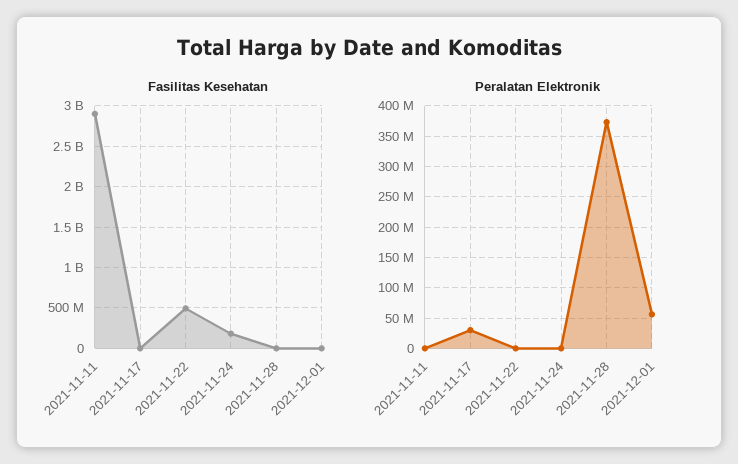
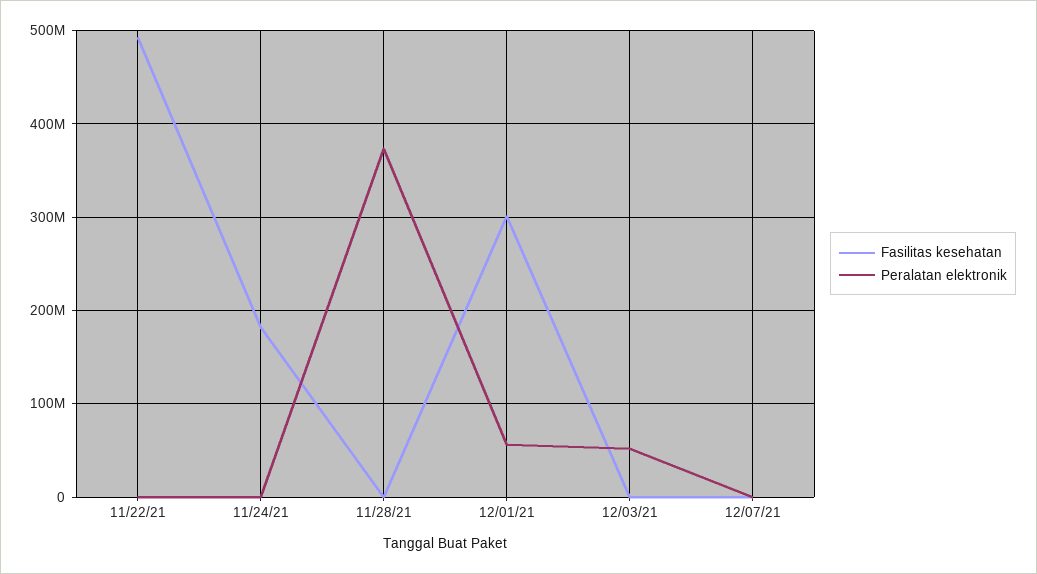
Fasilitas Kesehatan, 2021-11-11: 2900000000 -> none
Fasilitas Kesehatan, 2021-11-17: 0 -> none
Fasilitas Kesehatan, 2021-12-01: 0 -> 300000000
Peralatan Elektronik, 2021-11-11: 0 -> none
Peralatan Elektronik, 2021-11-17: 30000000 -> none
Fasilitas Kesehatan, 12/03/21: none -> 0
Peralatan Elektronik, 12/03/21: none -> 50000000
Fasilitas Kesehatan, 12/07/21: none -> 0
Peralatan Elektronik, 12/07/21: none -> 0

